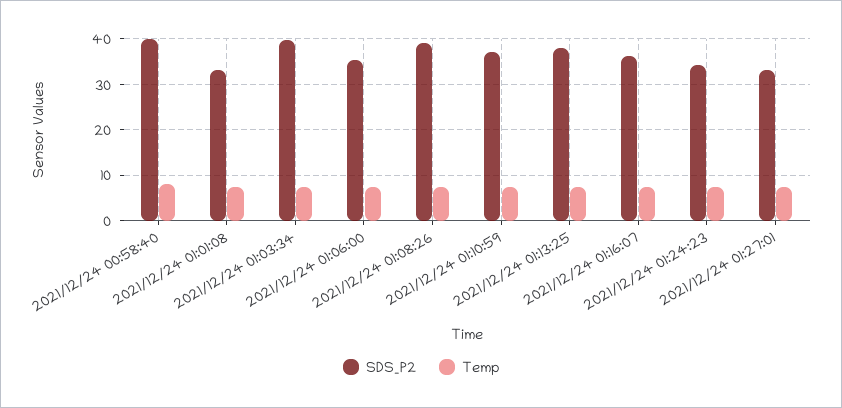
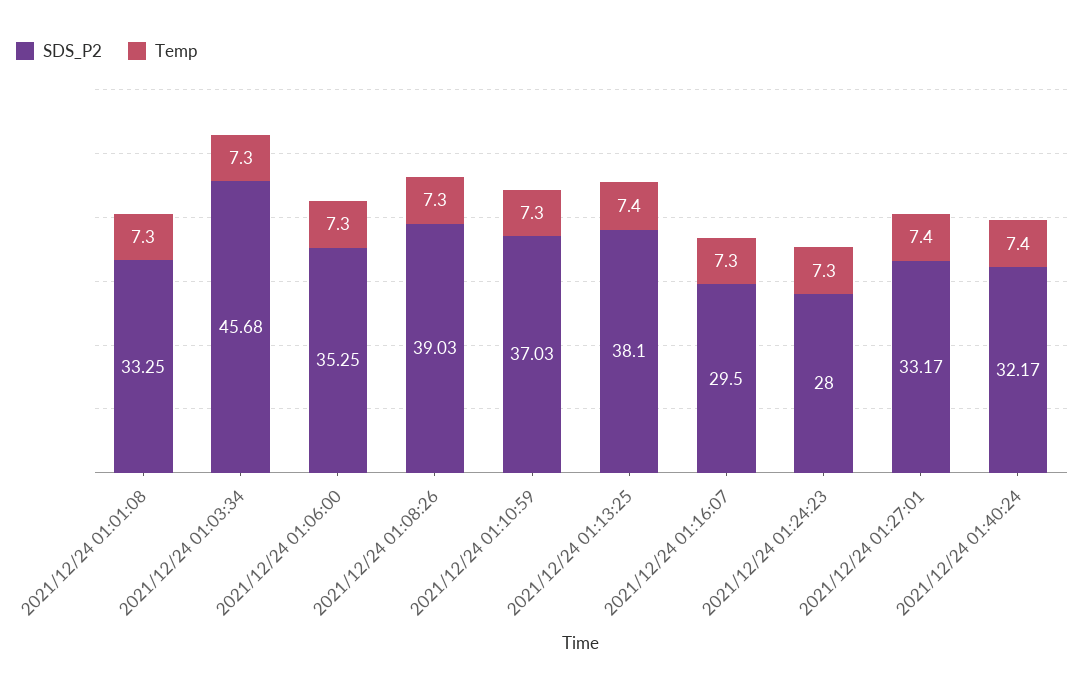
SDS_P2, 2021/12/24 00:58:40: 40 -> none
Temp, 2021/12/24 00:58:40: 8 -> none
SDS_P2, 2021/12/24 01:03:34: 40 -> 45.68
SDS_P2, 2021/12/24 01:16:07: 36 -> 29.5
SDS_P2, 2021/12/24 01:24:23: 34 -> 28
SDS_P2, 2021/12/24 01:40:24: none -> 32.17
Temp, 2021/12/24 01:40:24: none -> 7.4

